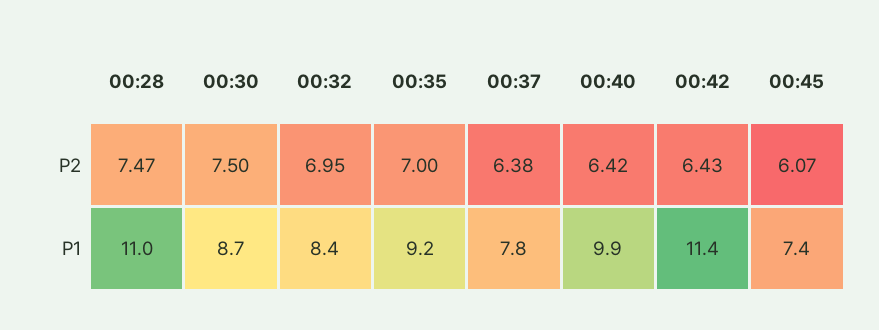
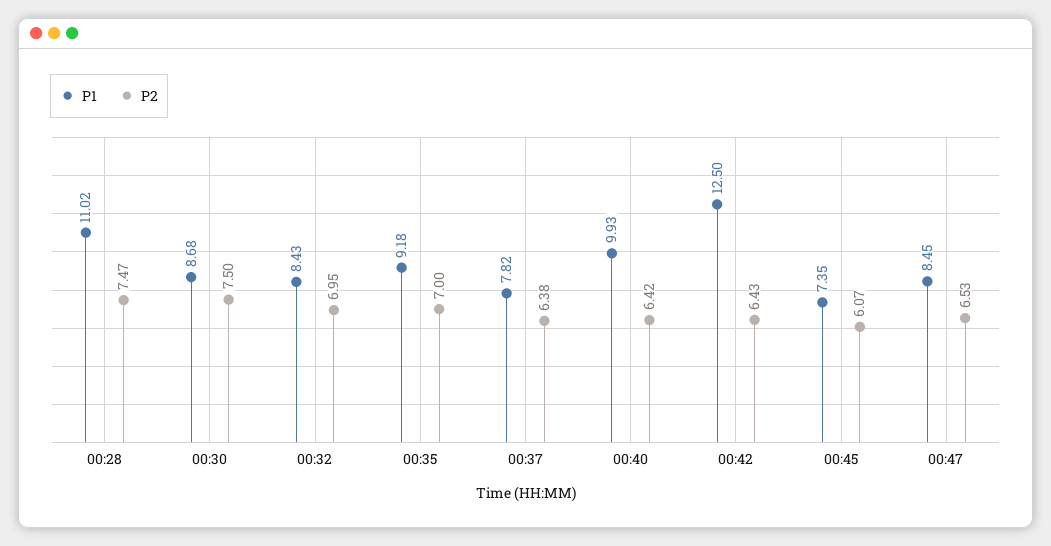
P1, 00:42: 11.4 -> 12.5
P1, 00:47: none -> 8.45
P2, 00:47: none -> 6.53

